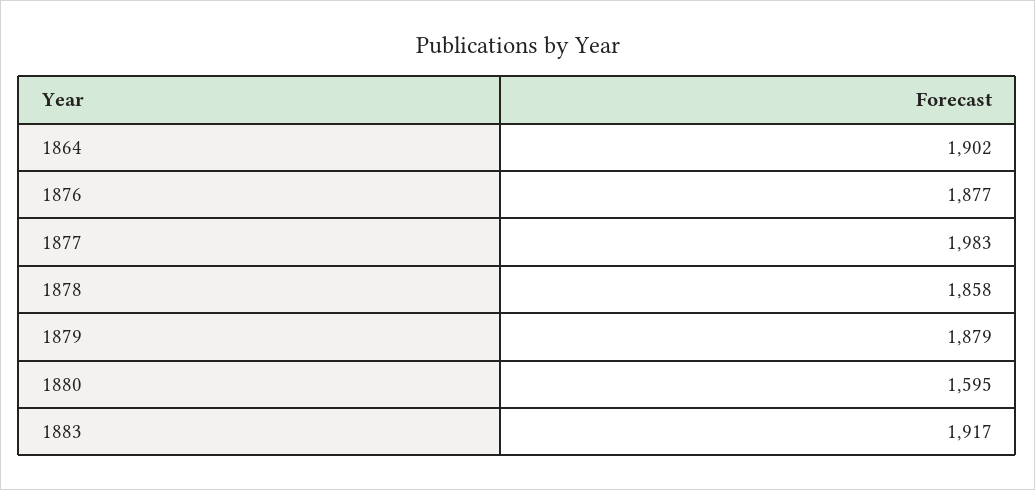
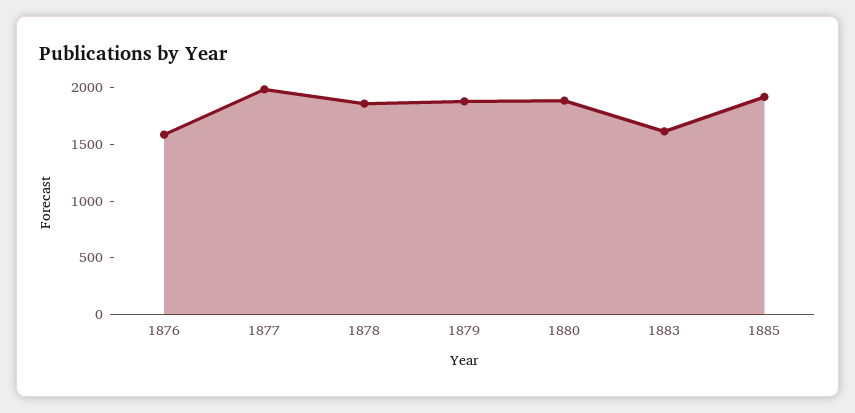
1864: 1902 -> none
1876: 1877 -> 1600
1880: 1595 -> 1900
1883: 1917 -> 1600
1885: none -> 1900

